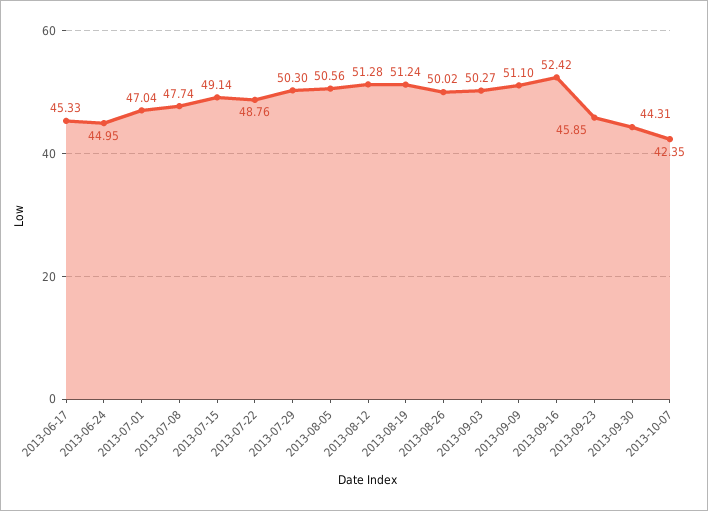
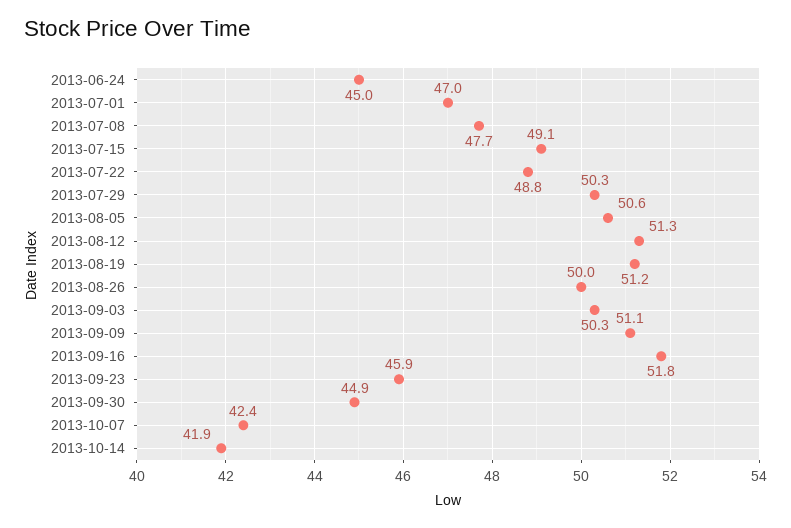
2013-06-17: 45.33 -> none
2013-09-16: 52.42 -> 51.8
2013-09-30: 44.31 -> 44.9
2013-10-14: none -> 41.9

